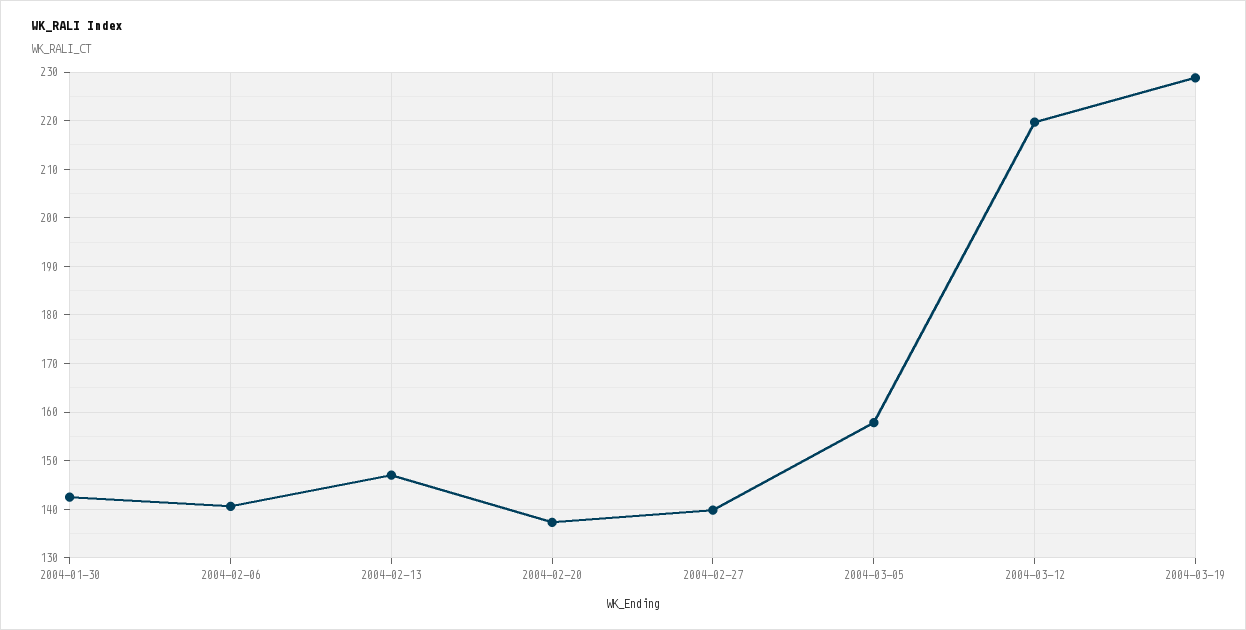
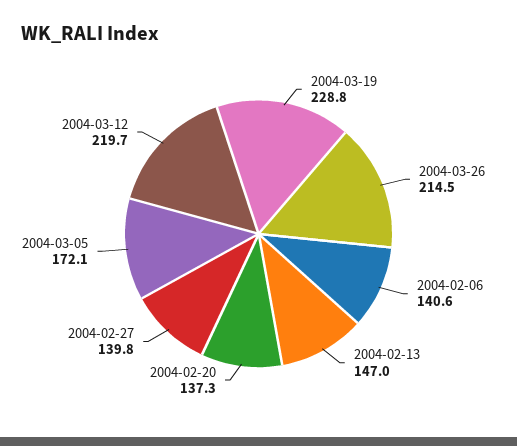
2004-01-30: 142 -> none
2004-03-05: 158 -> 172.1
2004-03-26: none -> 214.5

